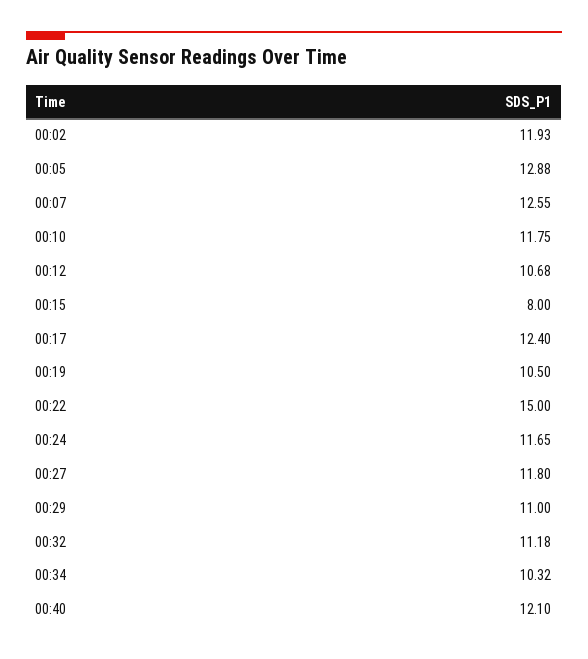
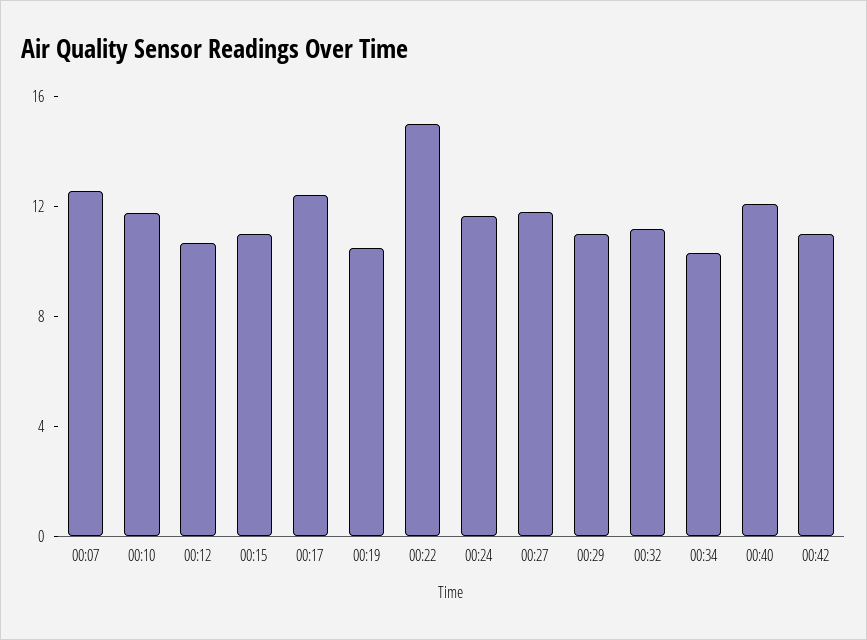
00:02: 11.93 -> none
00:05: 12.88 -> none
00:15: 8 -> 11
00:42: none -> 11

